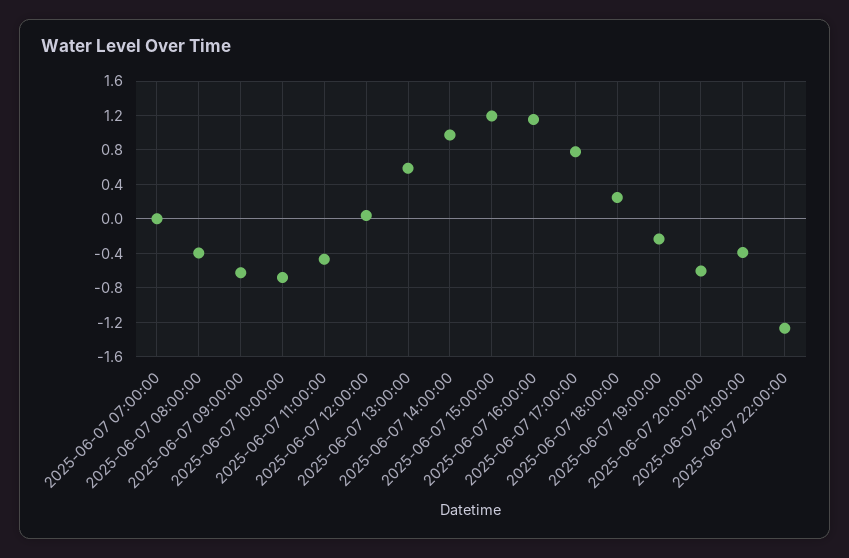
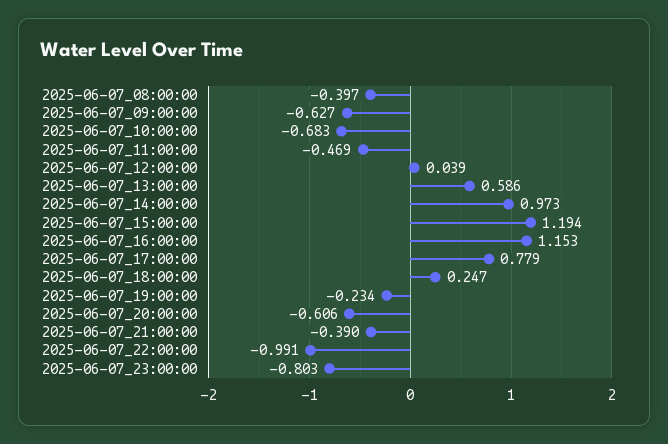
2025-06-07 07:00:00: 0 -> none
2025-06-07 22:00:00: -1.3 -> -0.991
2025-06-07_23:00:00: none -> -0.803

